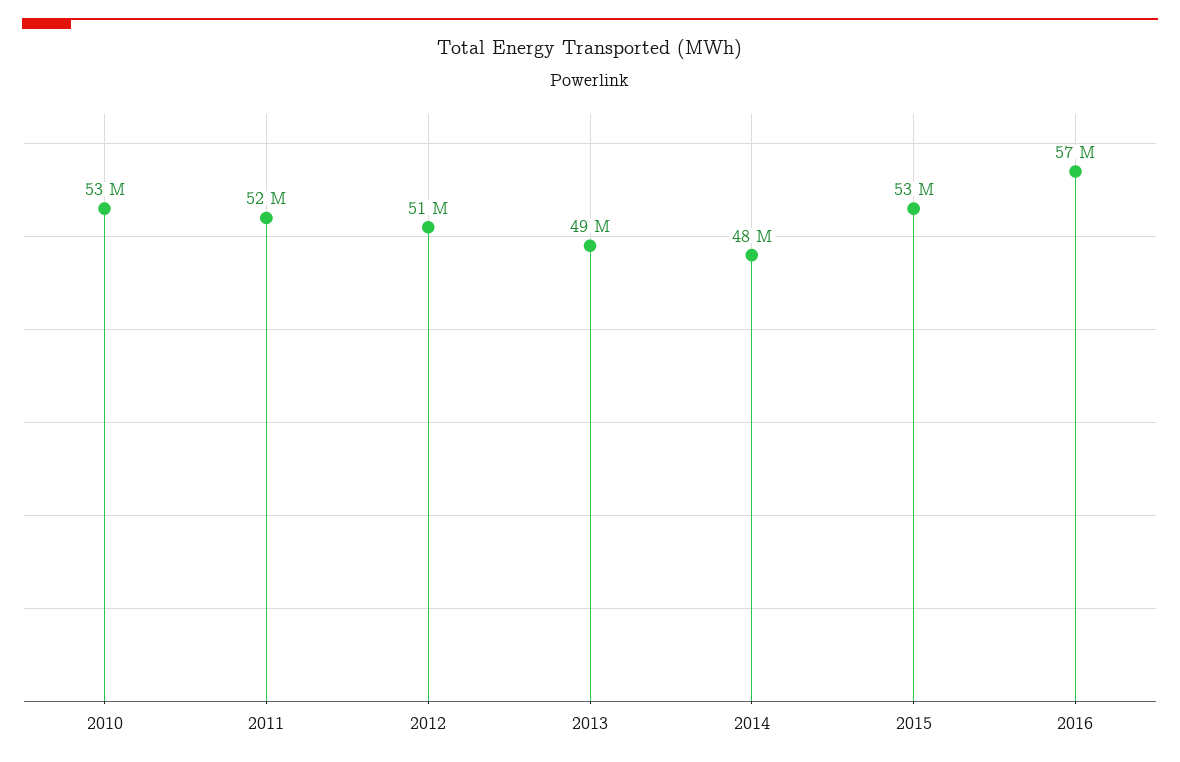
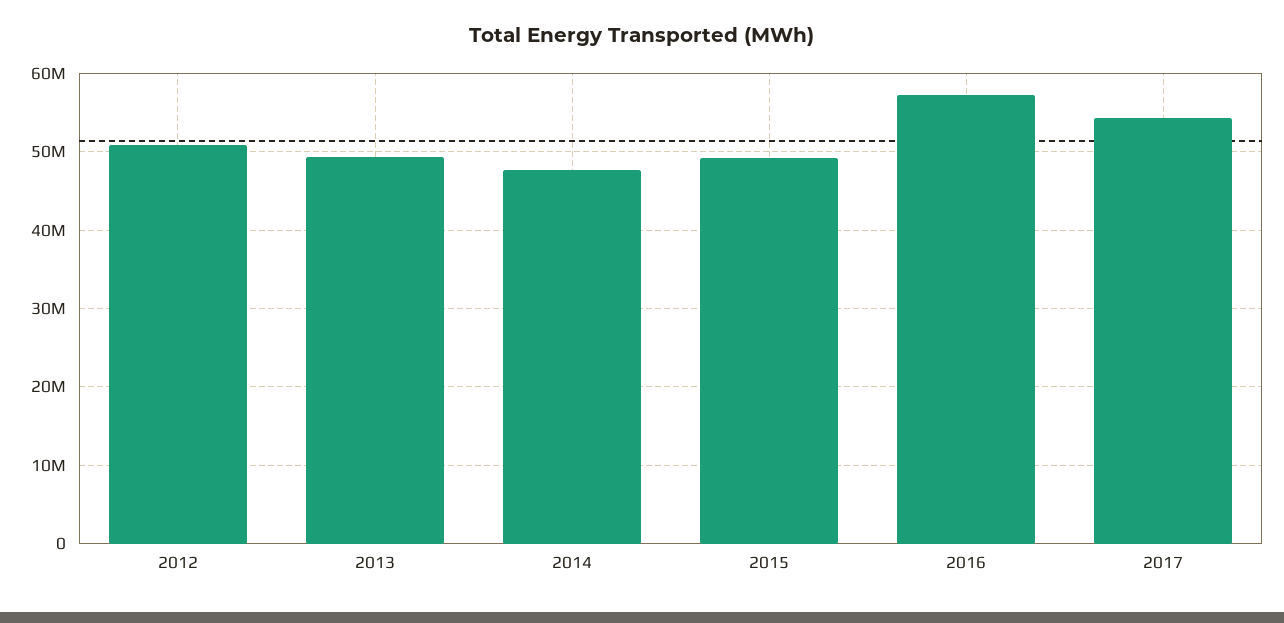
2010: 53000000 -> none
2011: 52000000 -> none
2015: 53000000 -> 49000000
2017: none -> 54000000

